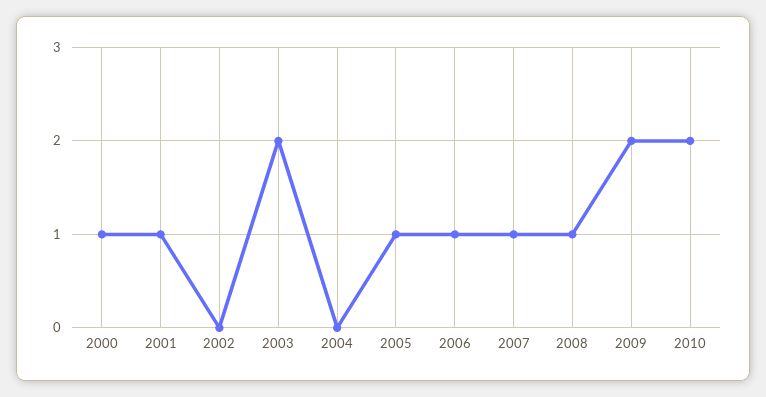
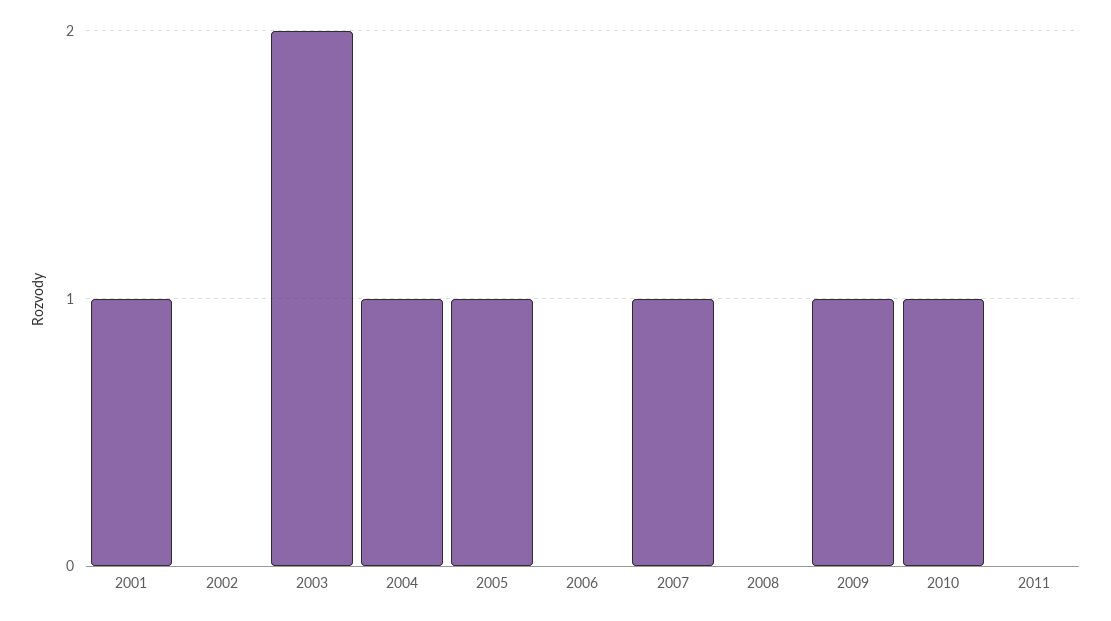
2000: 1 -> none
2004: 0 -> 1
2006: 1 -> 0
2008: 1 -> 0
2009: 2 -> 1
2010: 2 -> 1
2011: none -> 0

